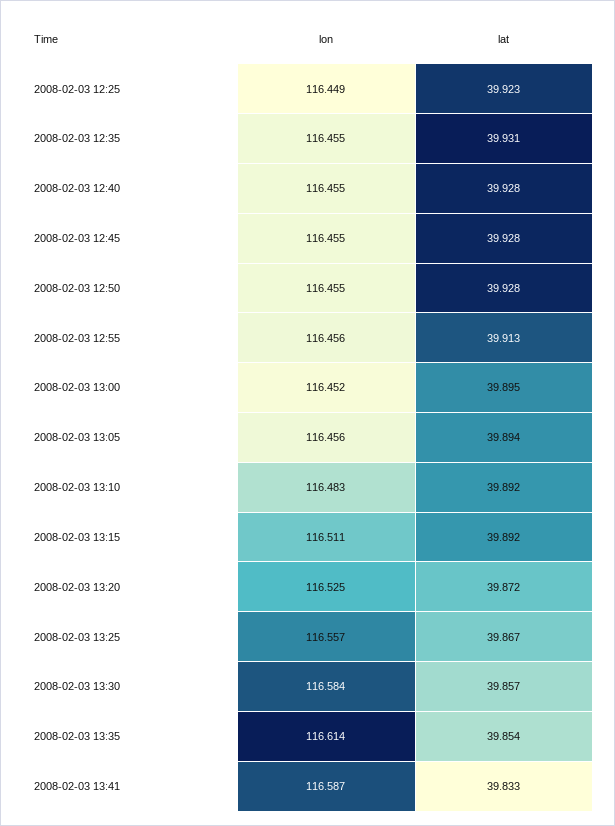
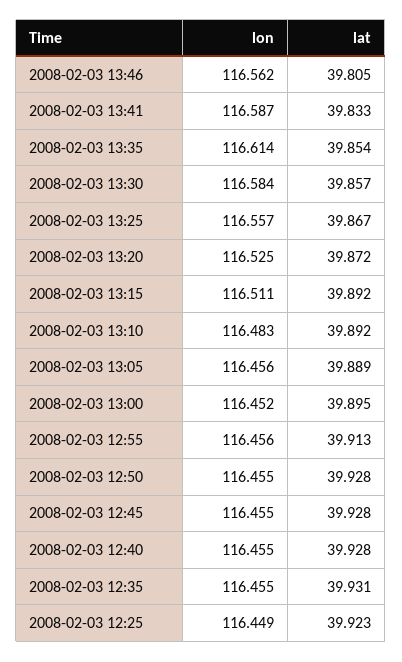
lat, 2008-02-03 13:05: 39.894 -> 39.889
lon, 2008-02-03 13:46: none -> 116.562
lat, 2008-02-03 13:46: none -> 39.805

